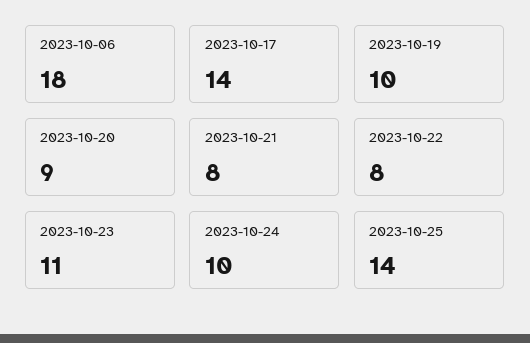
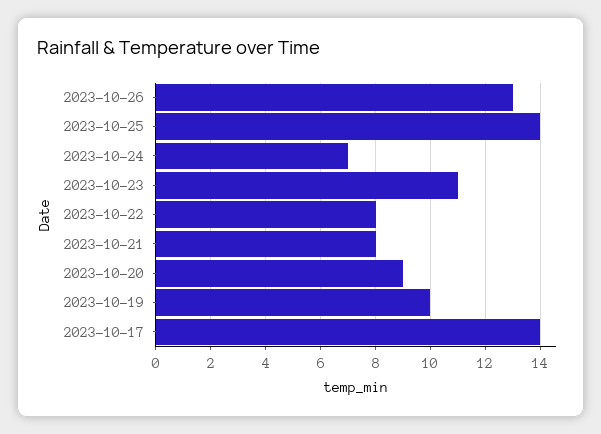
2023-10-06: 18 -> none
2023-10-24: 10 -> 7
2023-10-26: none -> 13

